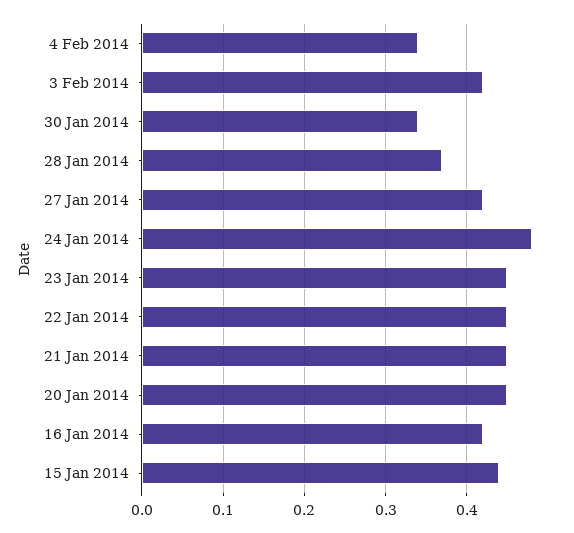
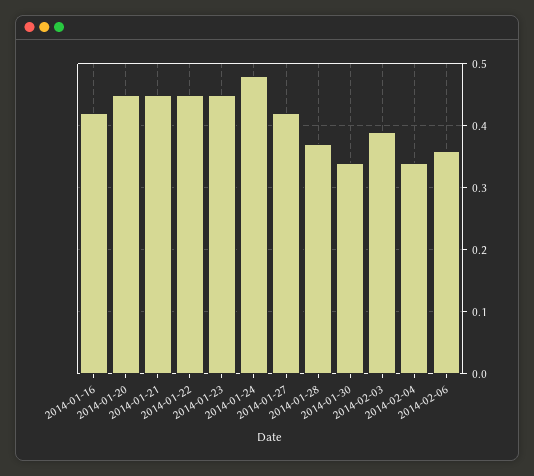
3 Feb 2014: 0.42 -> 0.39
15 Jan 2014: 0.44 -> none
2014-02-06: none -> 0.36

